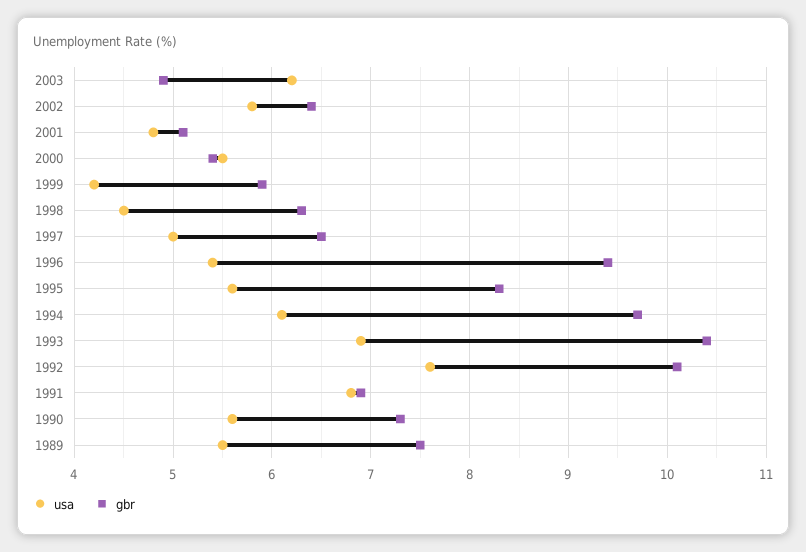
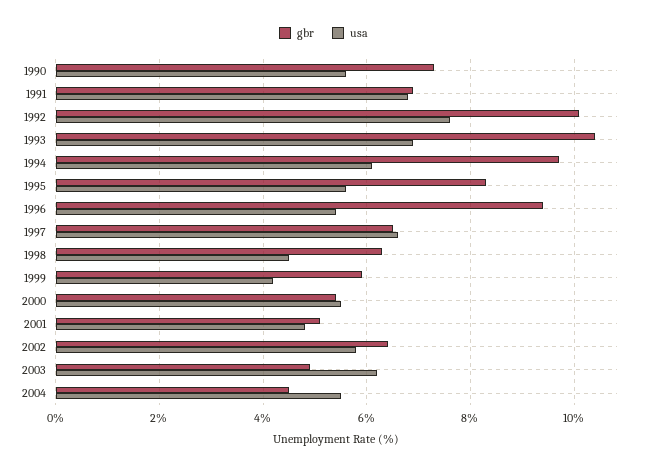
usa, 1997: 5 -> 6.5
usa, 1989: 5.5 -> none
gbr, 1989: 7.5 -> none
gbr, 2004: none -> 4.5
usa, 2004: none -> 5.5

